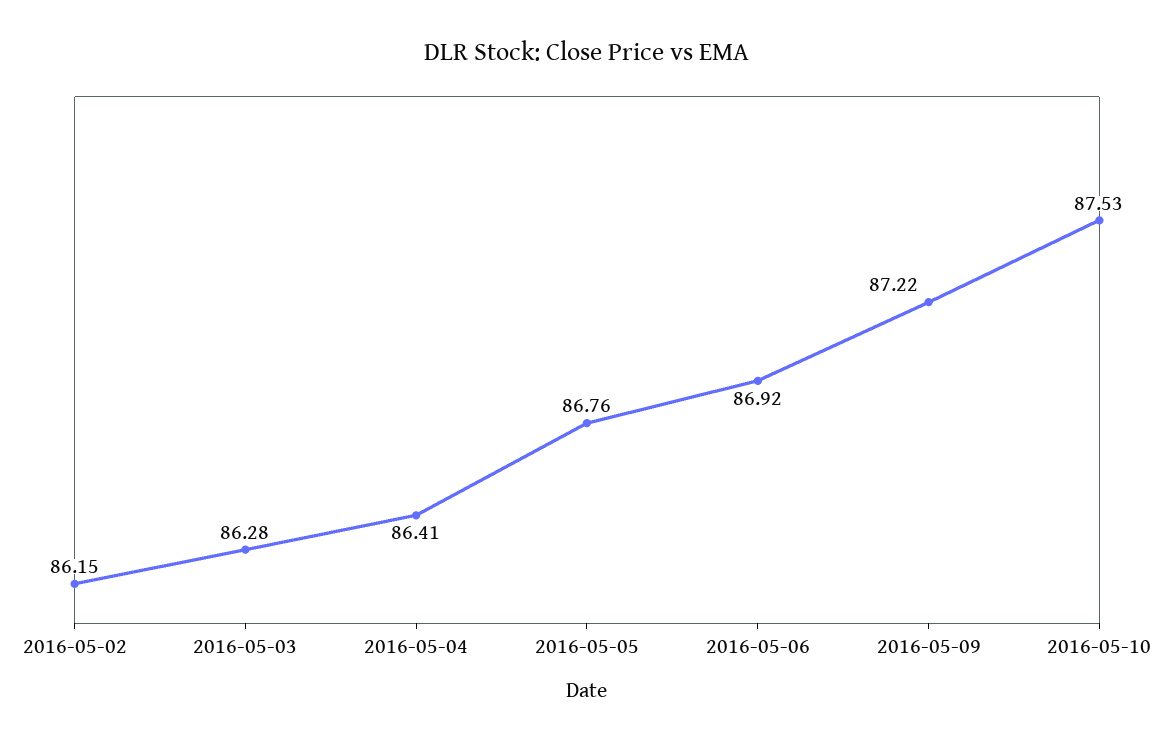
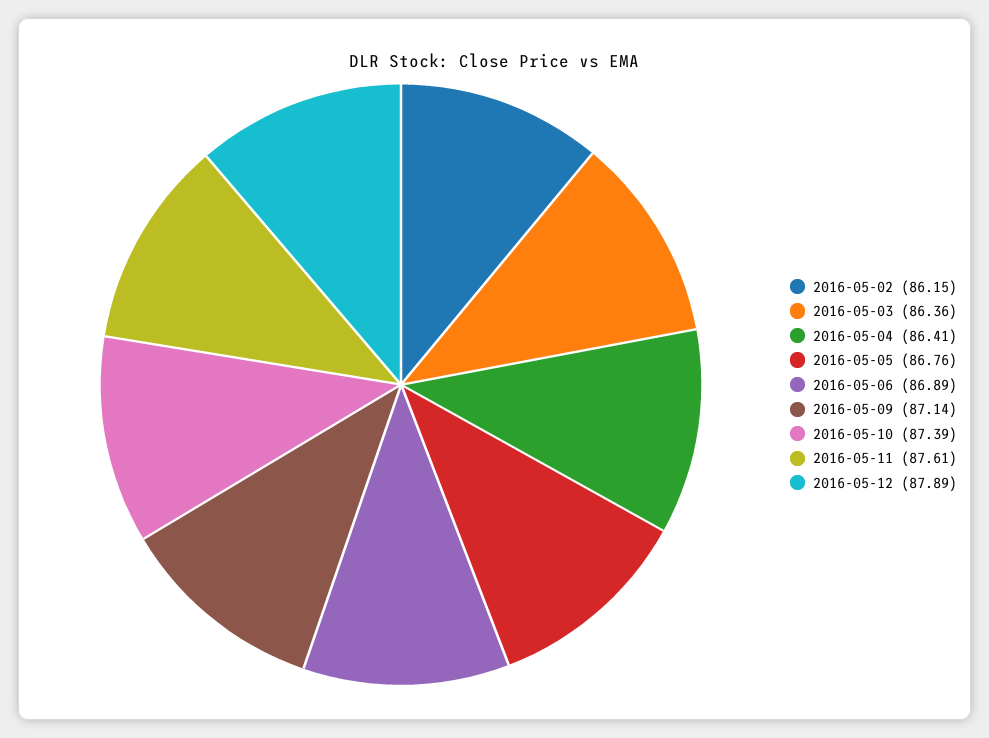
2016-05-03: 86.28 -> 86.36
2016-05-06: 86.92 -> 86.89
2016-05-09: 87.22 -> 87.14
2016-05-10: 87.53 -> 87.39
2016-05-11: none -> 87.61
2016-05-12: none -> 87.89

